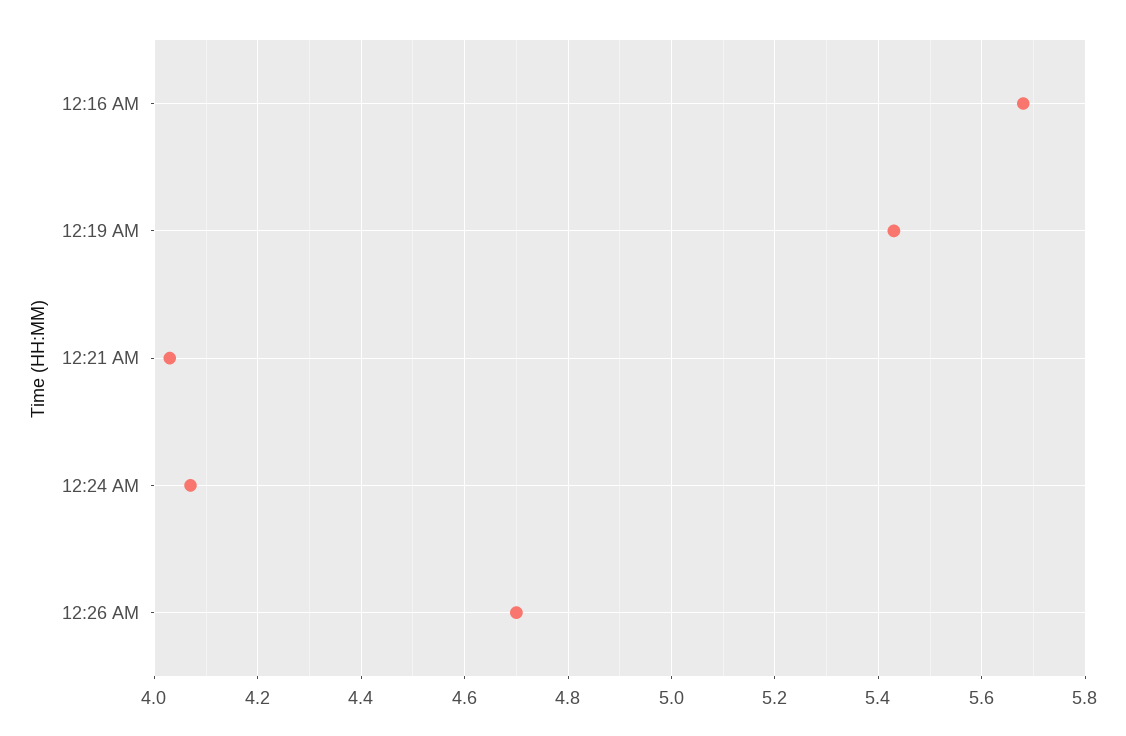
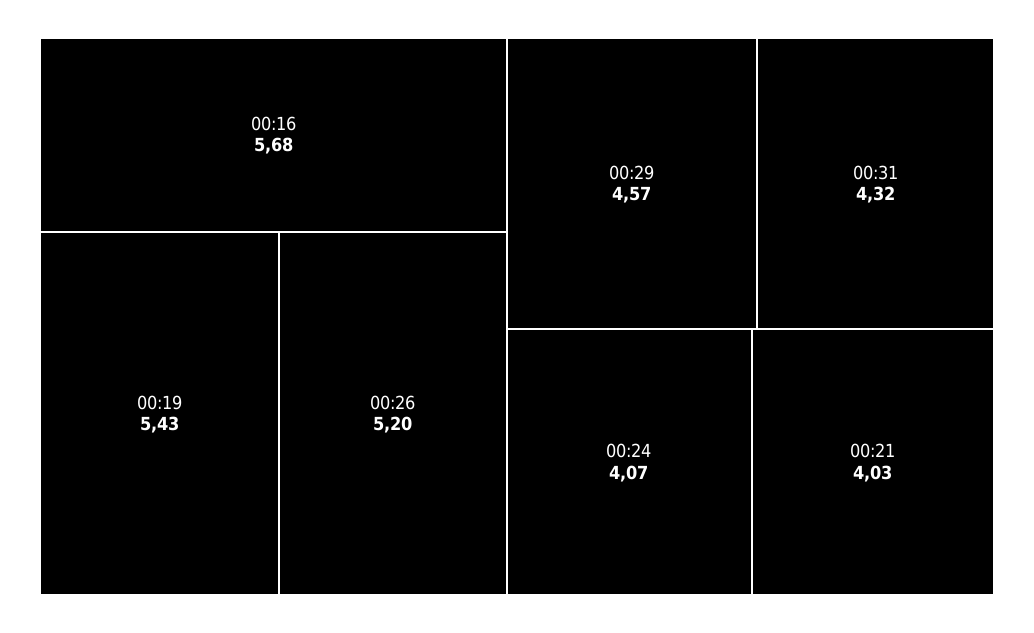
12:26 AM: 4.7 -> 5.2
00:29: none -> 4.57
00:31: none -> 4.32

